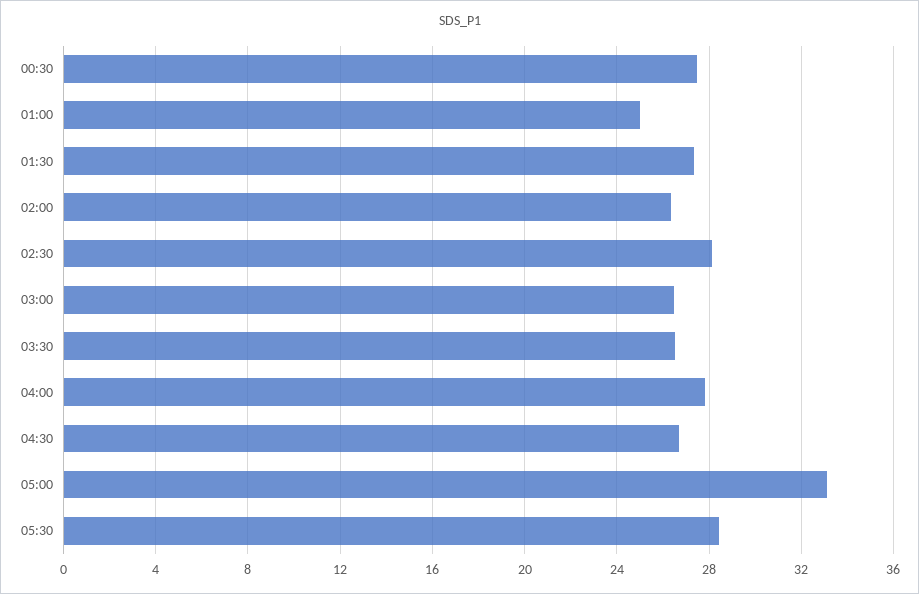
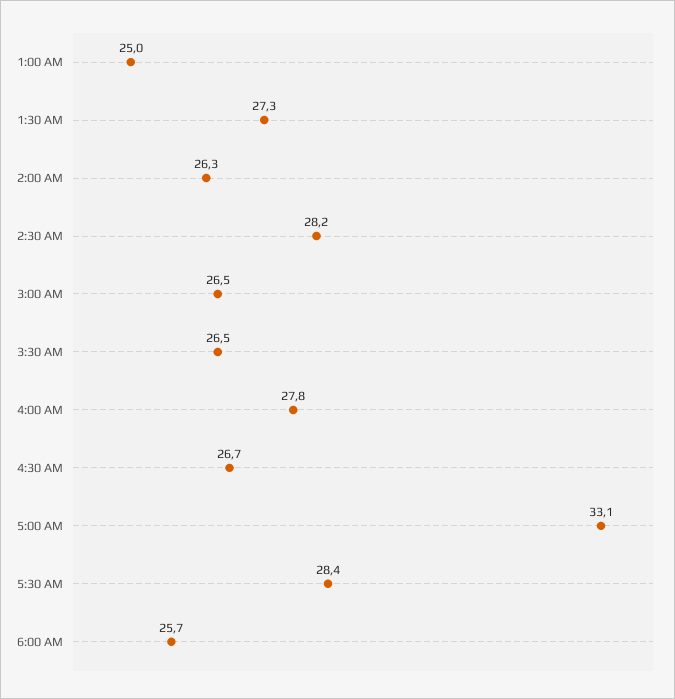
00:30: 27.5 -> none
6:00 AM: none -> 25.7

